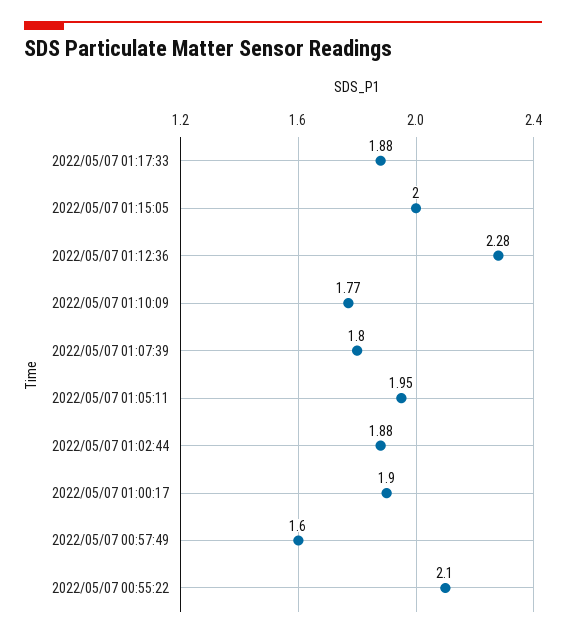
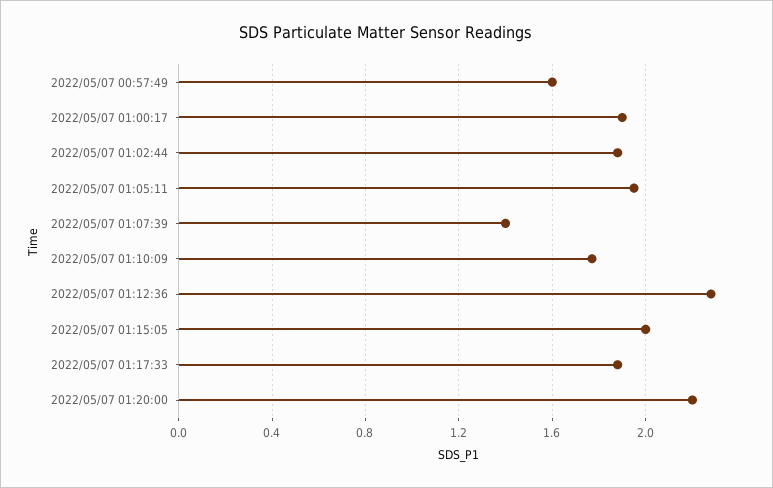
2022/05/07 01:07:39: 1.8 -> 1.4
2022/05/07 00:55:22: 2.1 -> none
2022/05/07 01:20:00: none -> 2.2

